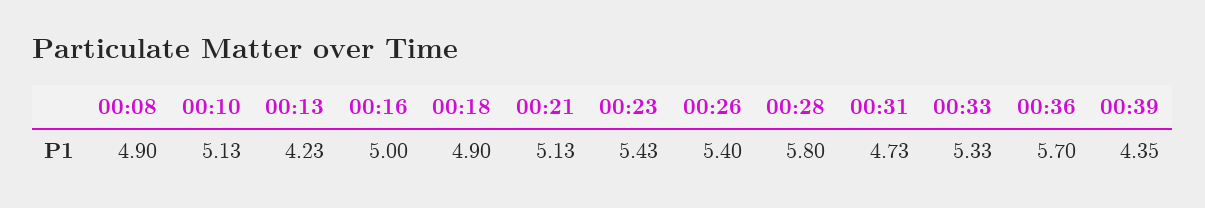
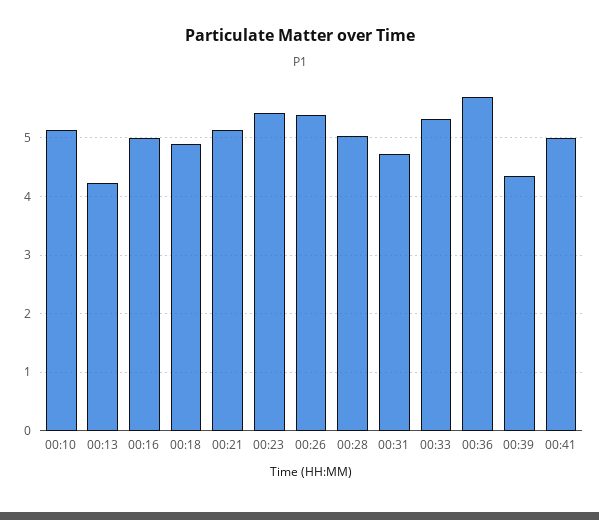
00:08: 4.9 -> none
00:28: 5.8 -> 5
00:41: none -> 5

